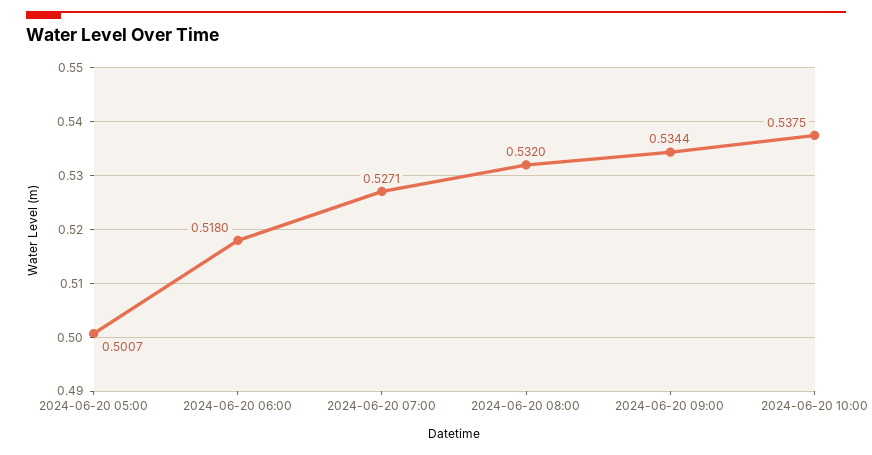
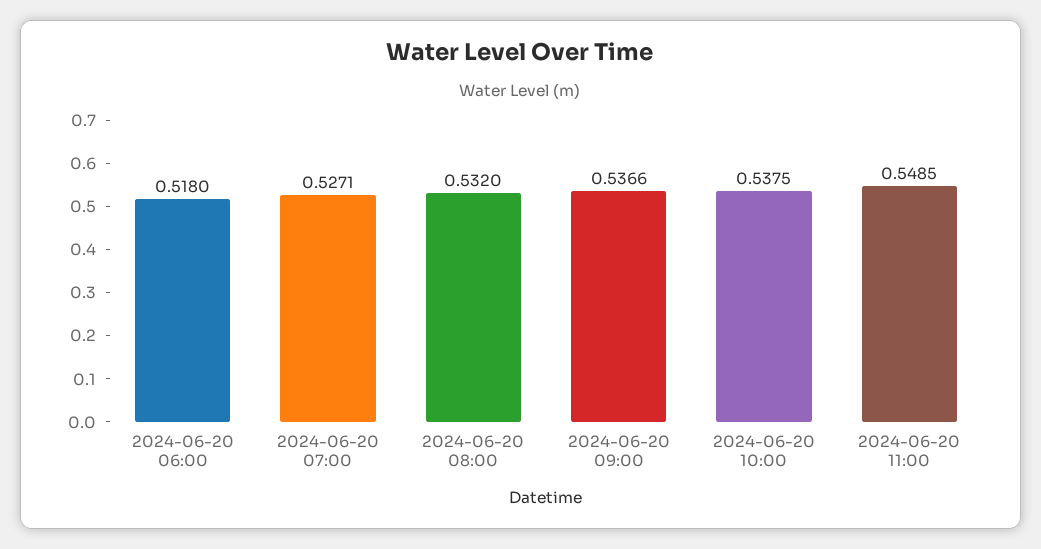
2024-06-20 05:00: 0.5007 -> none
2024-06-20 09:00: 0.5344 -> 0.5366
2024-06-20 11:00: none -> 0.5485

